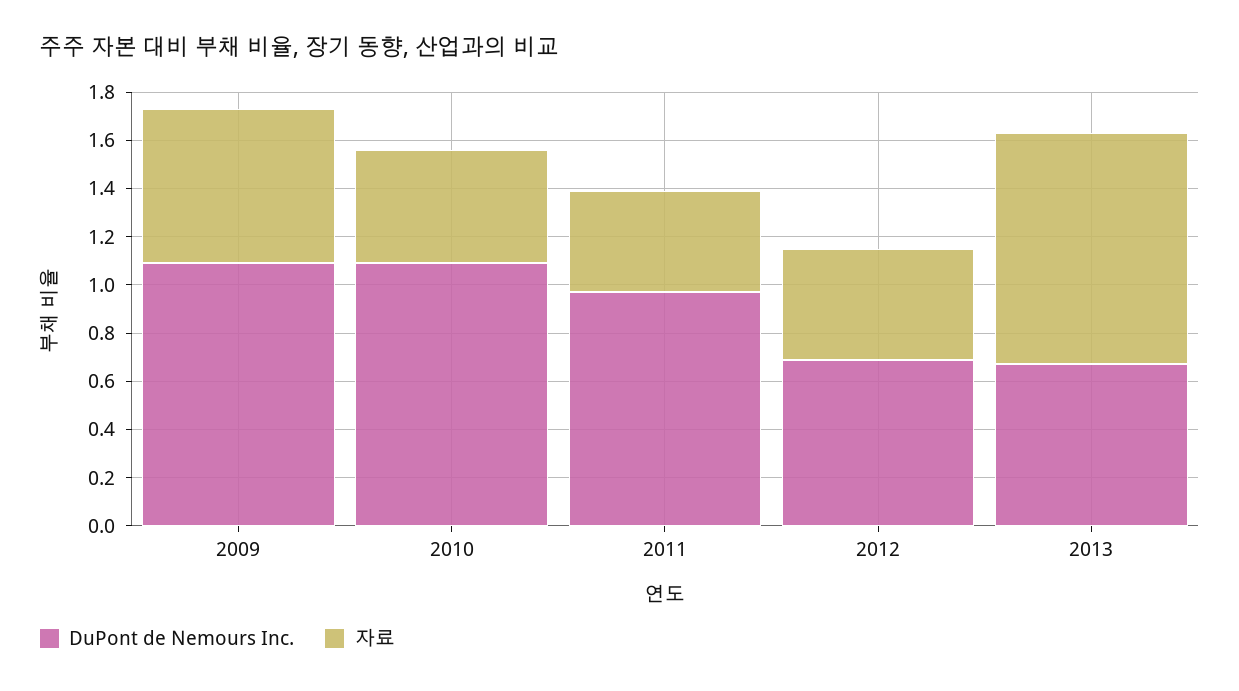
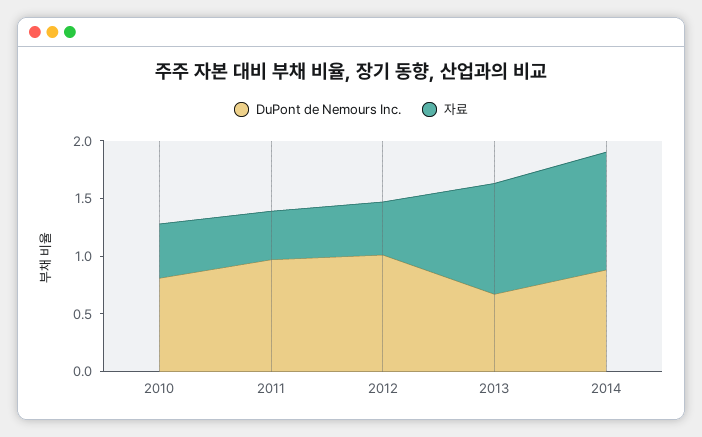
DuPont de Nemours Inc., 2009: 1.1 -> none
자료, 2009: 0.65 -> none
DuPont de Nemours Inc., 2010: 1.1 -> 0.8
DuPont de Nemours Inc., 2012: 0.7 -> 1
DuPont de Nemours Inc., 2014: none -> 0.9
자료, 2014: none -> 1

